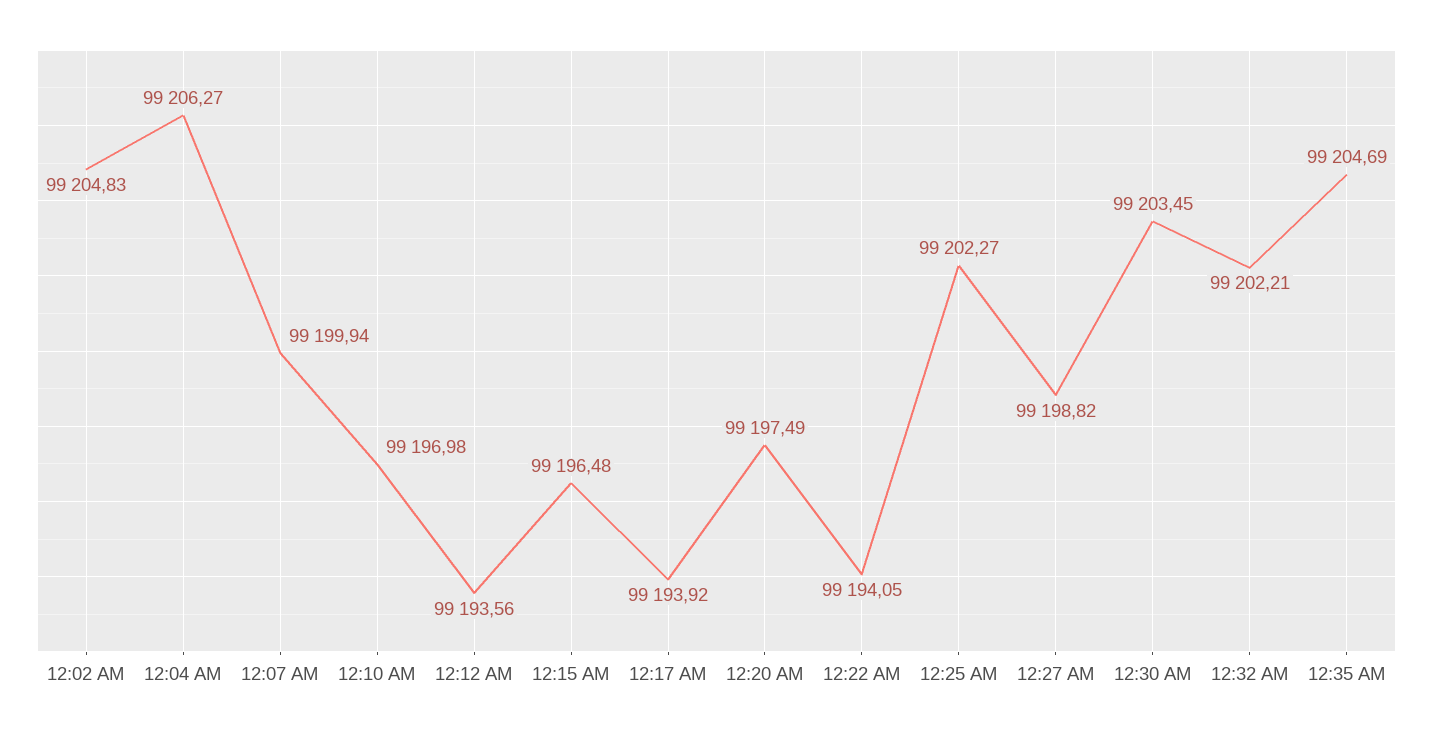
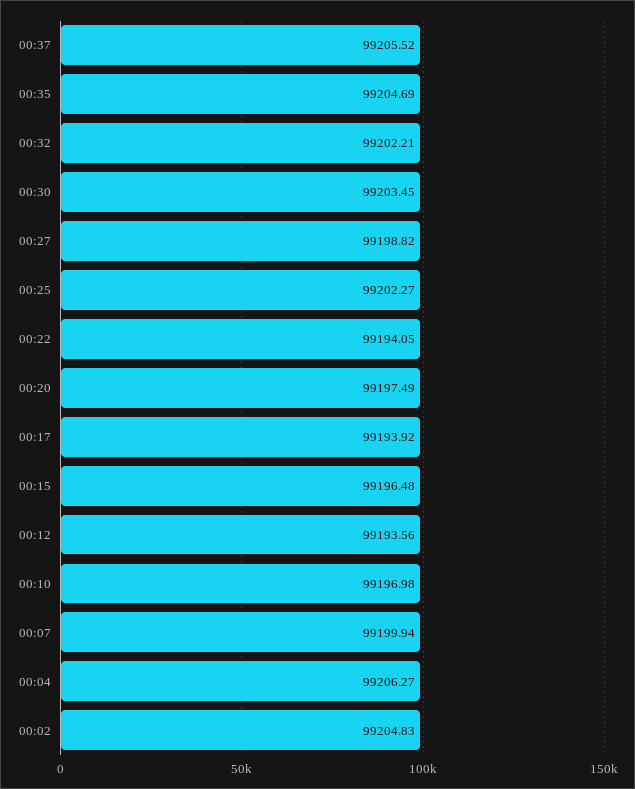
00:37: none -> 99205.52

